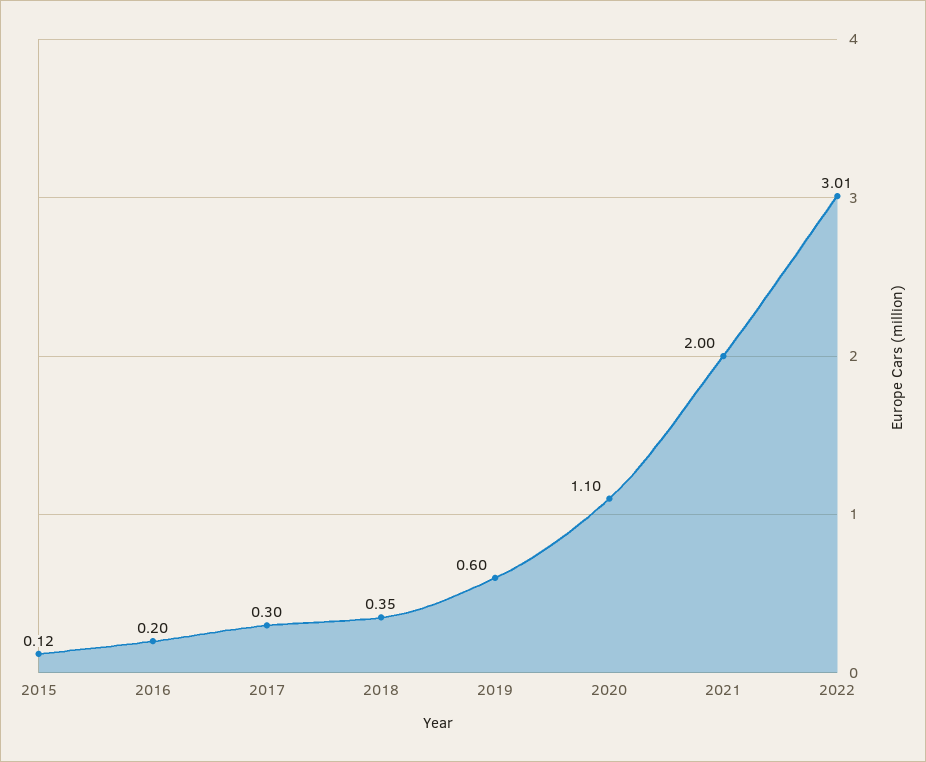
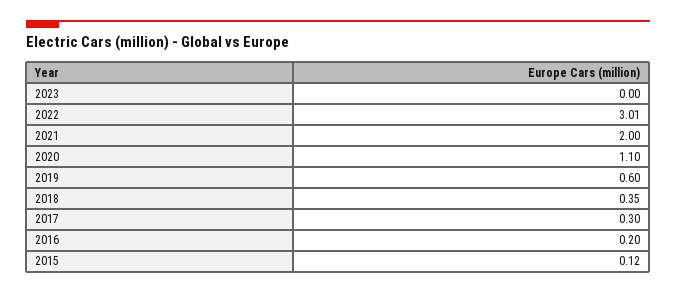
2023: none -> 0

